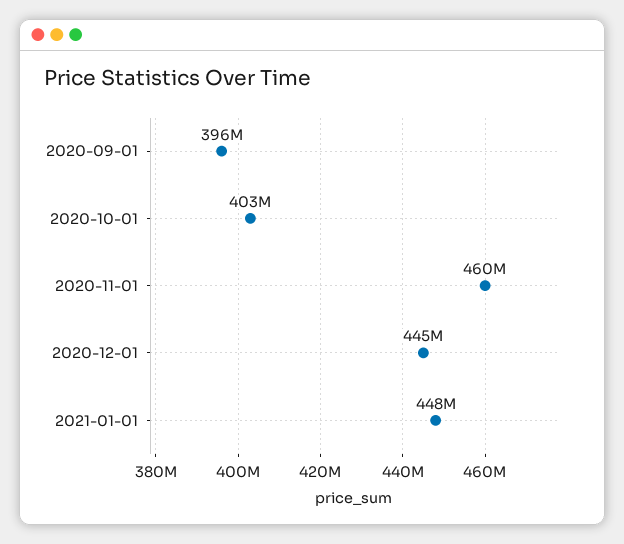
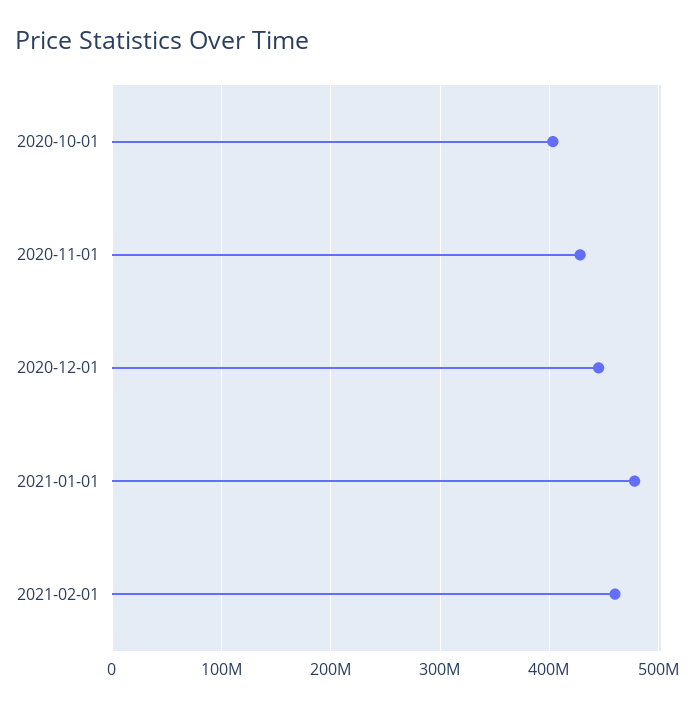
2020-09-01: 396000000 -> none
2020-11-01: 460000000 -> 430000000
2021-01-01: 448000000 -> 480000000
2021-02-01: none -> 460000000

